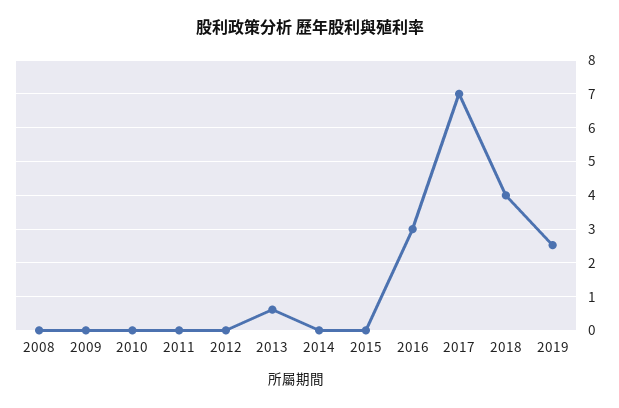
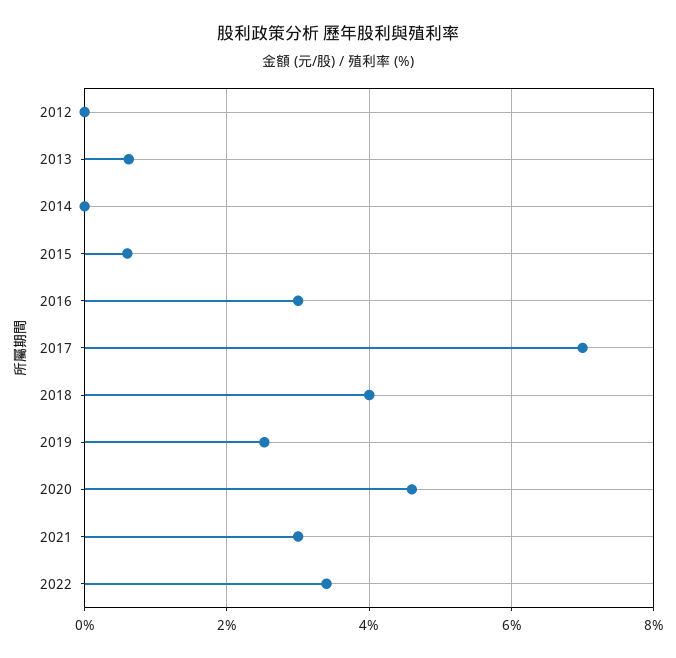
2008: 0 -> none
2009: 0 -> none
2010: 0 -> none
2011: 0 -> none
2015: 0 -> 0.6
2020: none -> 4.6
2021: none -> 3
2022: none -> 3.4

